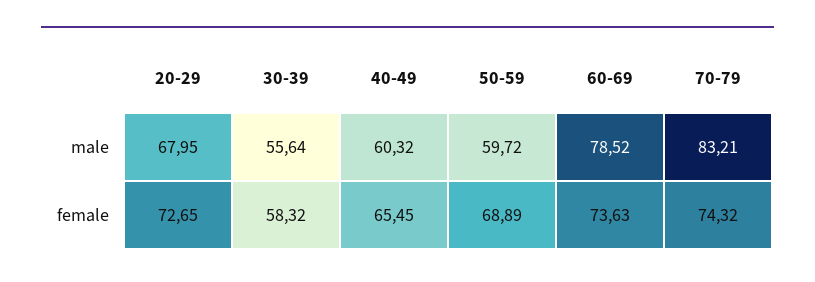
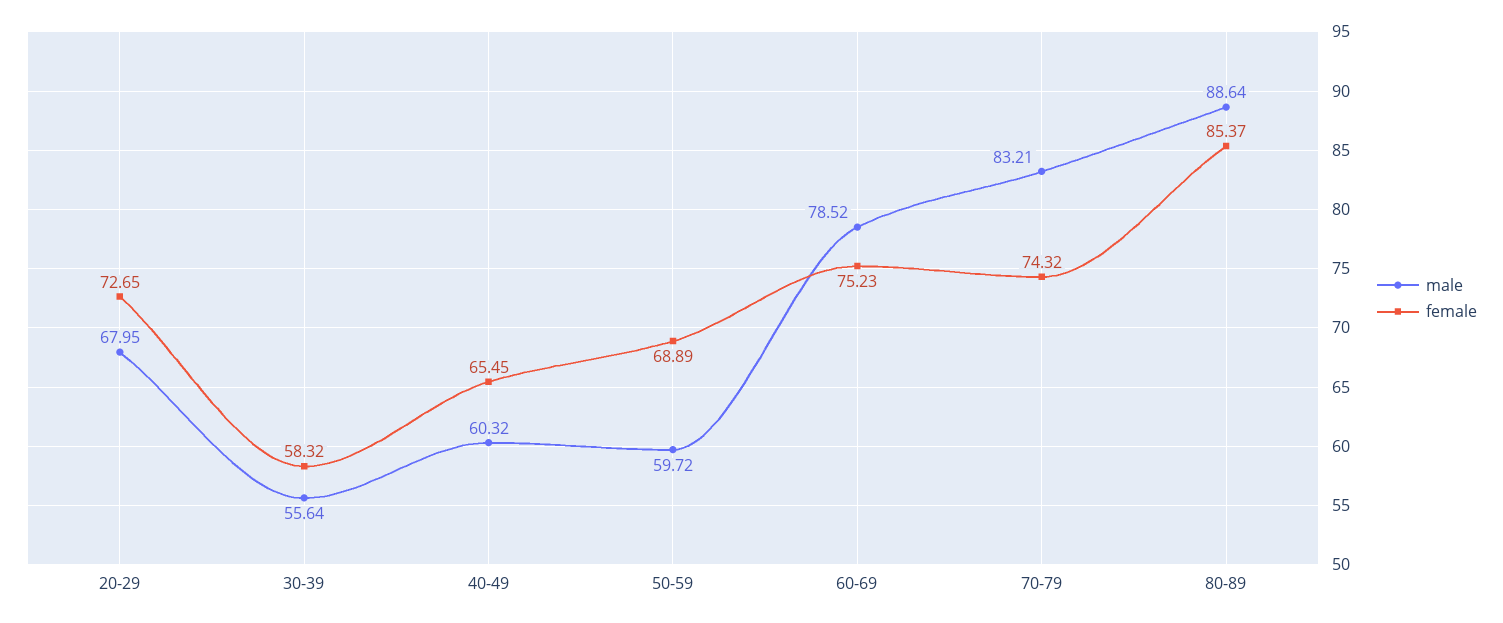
female, 60-69: 73.63 -> 75.23
male, 80-89: none -> 88.64
female, 80-89: none -> 85.37

